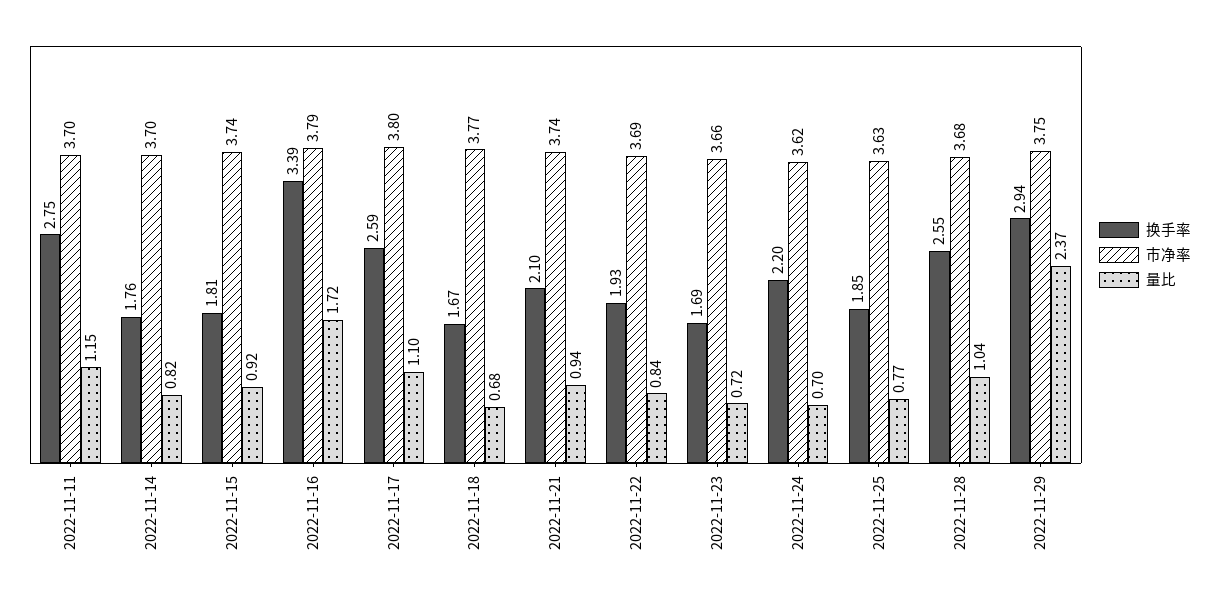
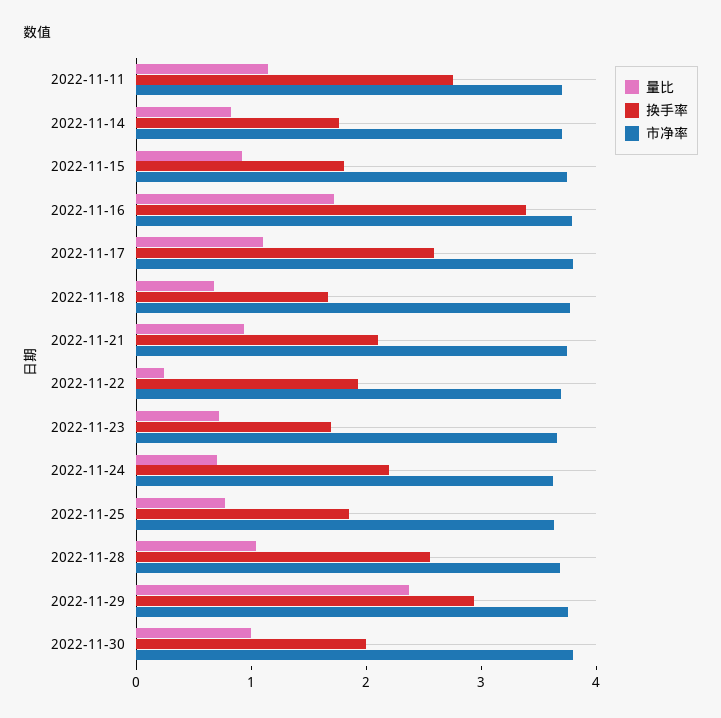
量比, 2022-11-22: 0.84 -> 0.2
量比, 2022-11-30: none -> 1
换手率, 2022-11-30: none -> 2
市净率, 2022-11-30: none -> 3.8

